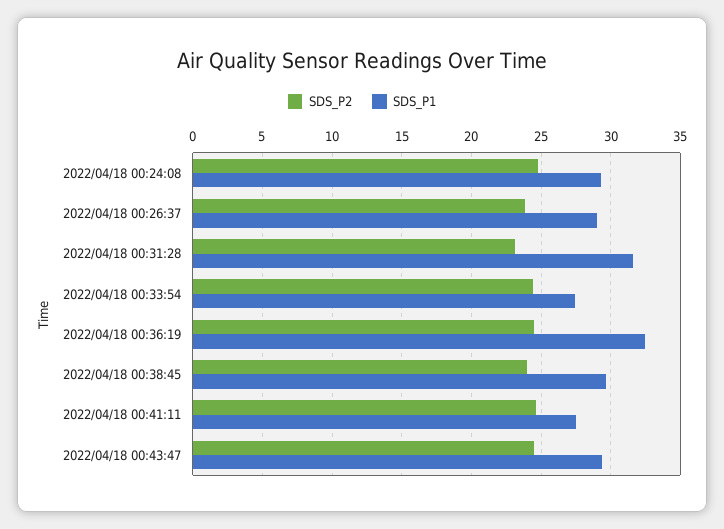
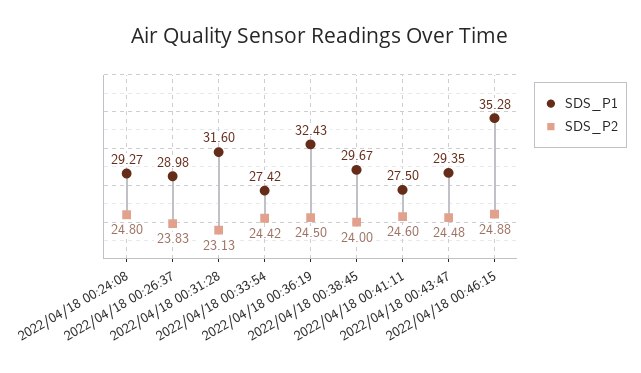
SDS_P1, 2022/04/18 00:46:15: none -> 35.28
SDS_P2, 2022/04/18 00:46:15: none -> 24.88

